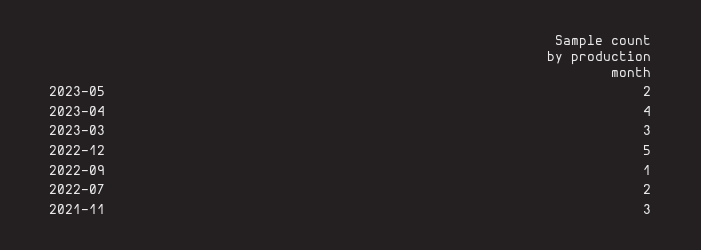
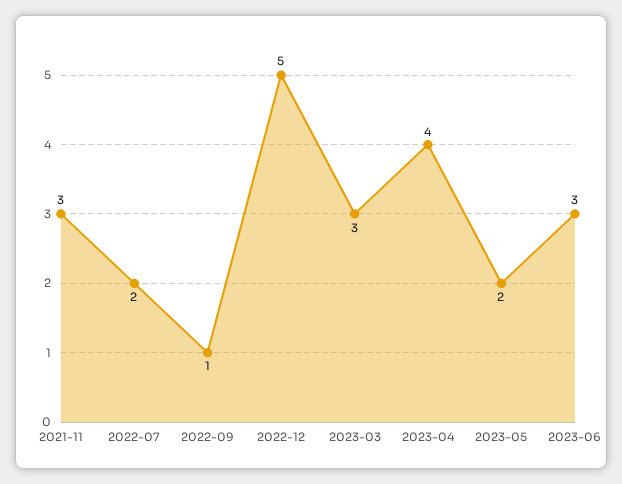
2023-06: none -> 3

